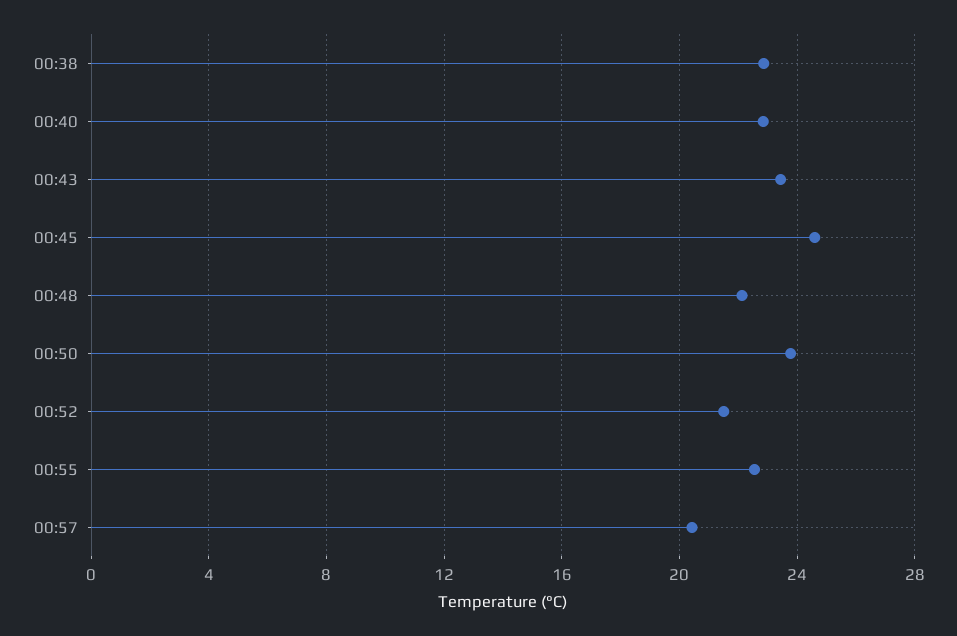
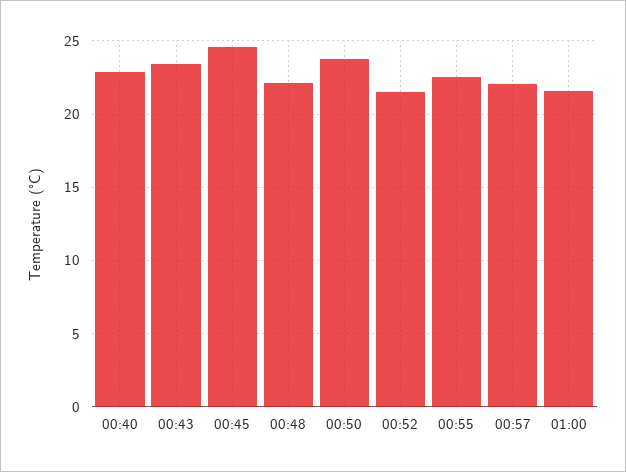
00:38: 23 -> none
00:57: 20.5 -> 22
01:00: none -> 21.5

